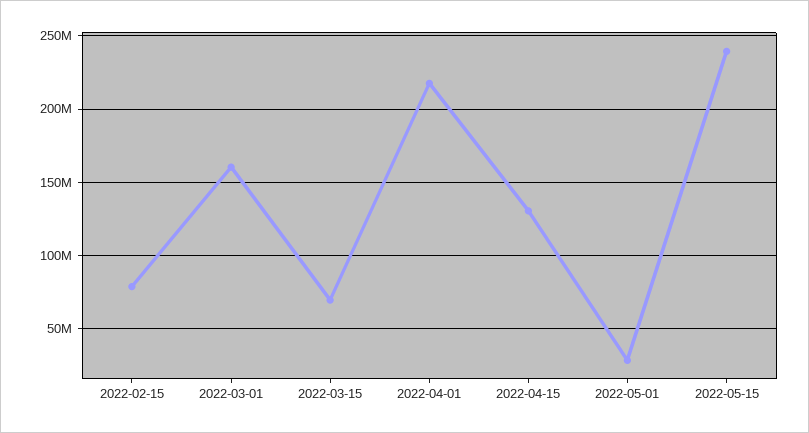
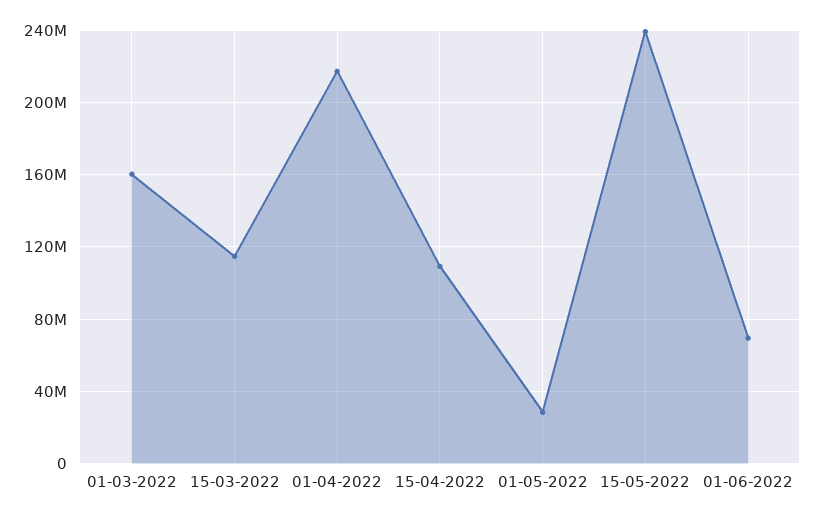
2022-02-15: 80000000 -> none
2022-03-15: 70000000 -> 115000000
2022-04-15: 130000000 -> 110000000
01-06-2022: none -> 70000000

